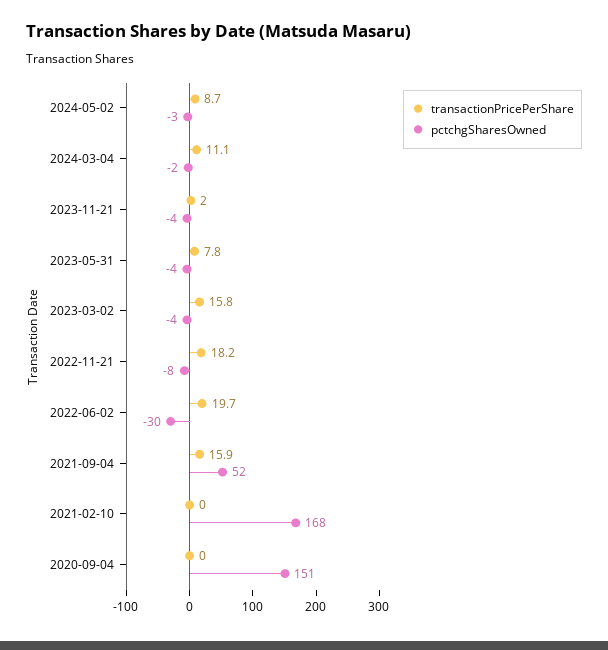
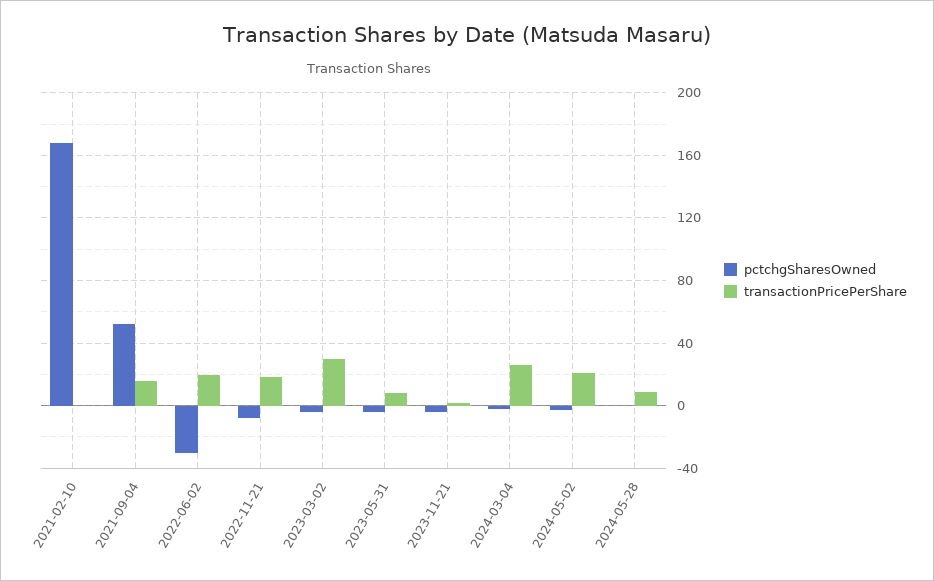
transactionPricePerShare, 2024-05-02: 8.7 -> 20
transactionPricePerShare, 2024-03-04: 11.1 -> 25
transactionPricePerShare, 2023-03-02: 15.8 -> 30
transactionPricePerShare, 2020-09-04: 0 -> none
pctchgSharesOwned, 2020-09-04: 151 -> none
pctchgSharesOwned, 2024-05-28: none -> 0
transactionPricePerShare, 2024-05-28: none -> 10

